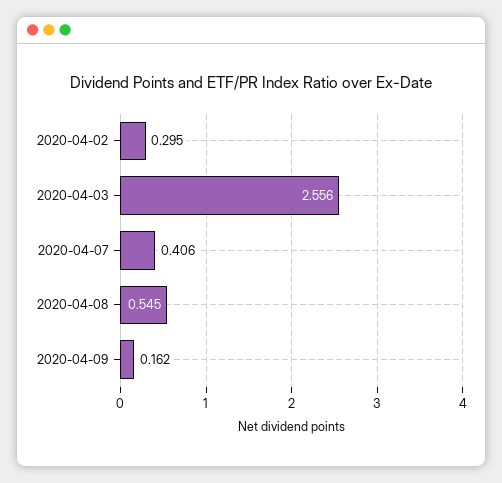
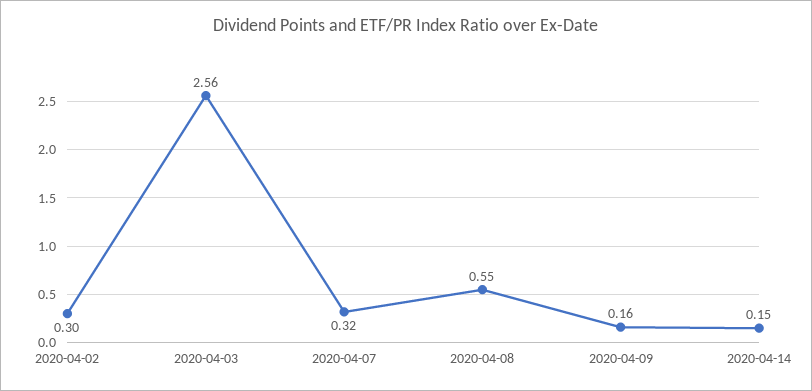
2020-04-07: 0.406 -> 0.32
2020-04-14: none -> 0.15

